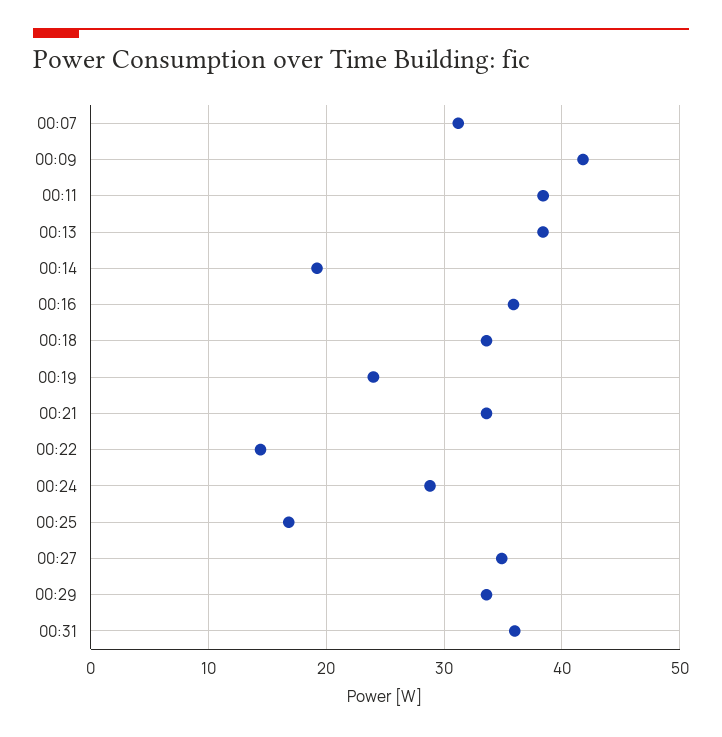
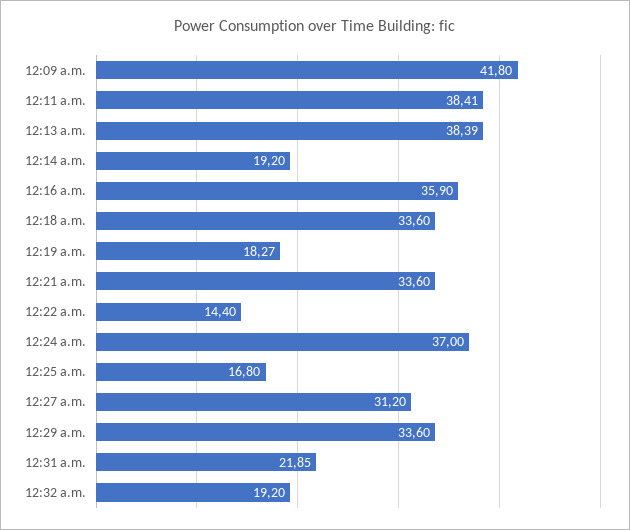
00:07: 31 -> none
00:19: 24 -> 18.27
00:24: 29 -> 37
00:27: 35 -> 31.2
00:31: 36 -> 21.85
12:32 a.m.: none -> 19.2

